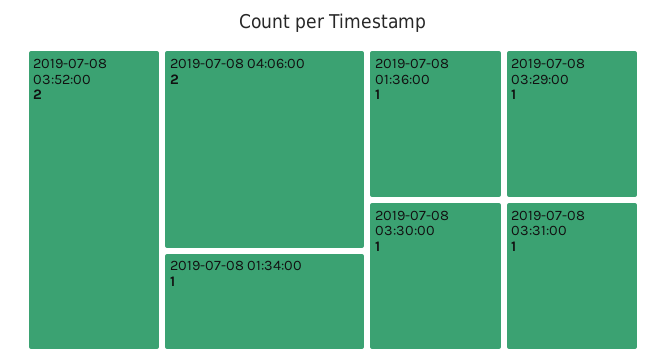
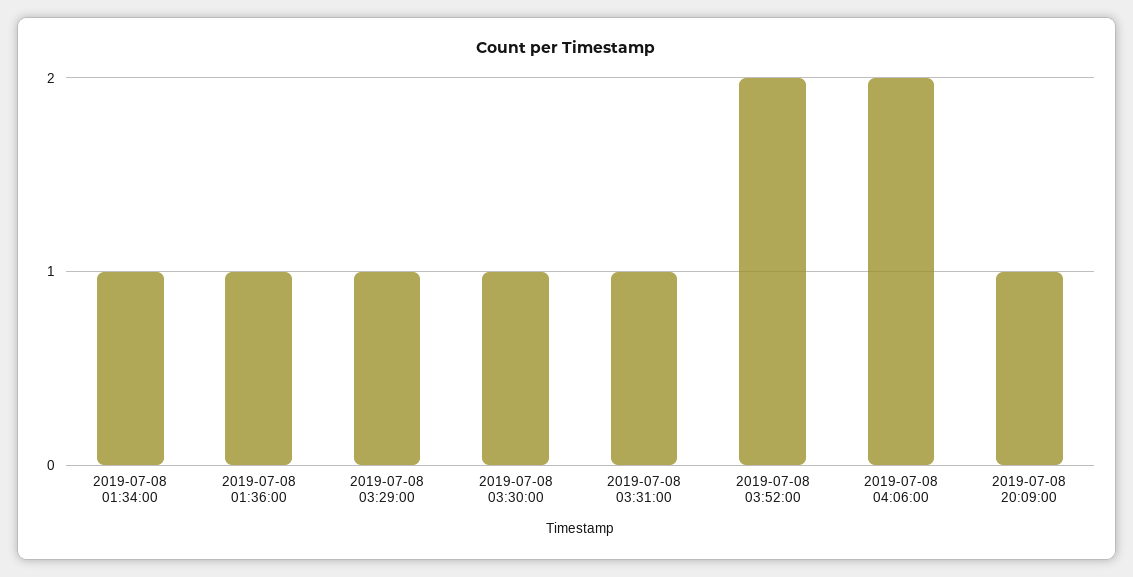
2019-07-08 20:09:00: none -> 1

